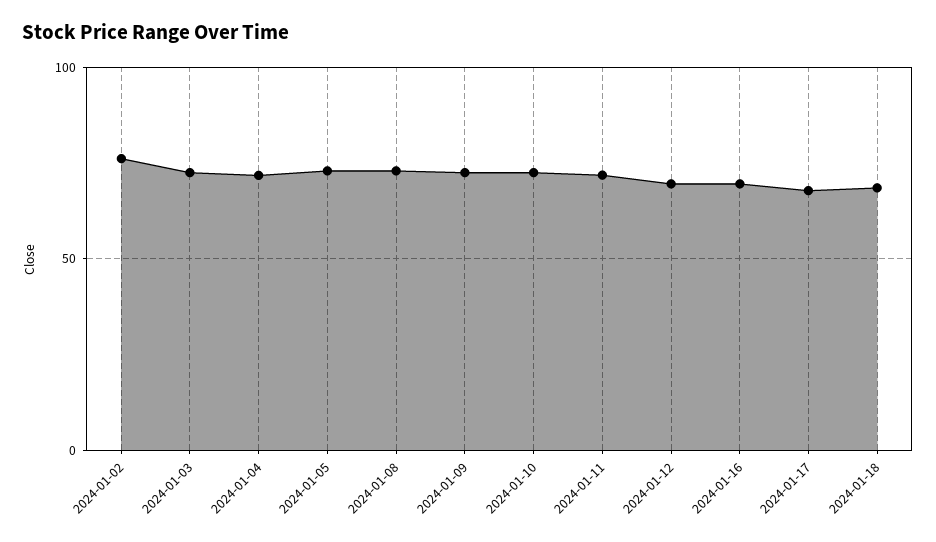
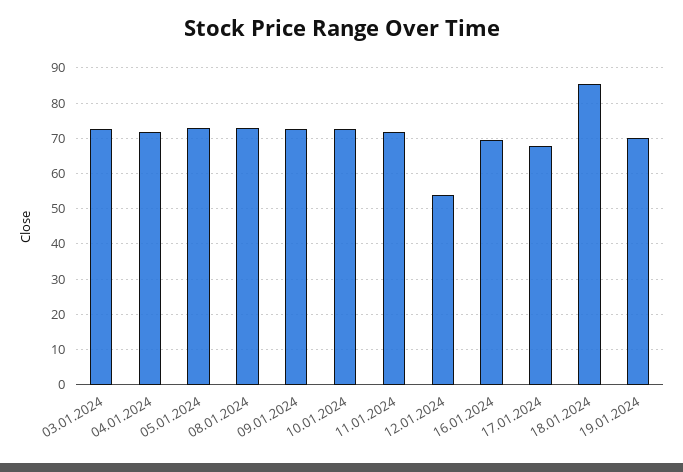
2024-01-02: 75 -> none
2024-01-12: 70 -> 54
2024-01-18: 70 -> 86
19.01.2024: none -> 70

